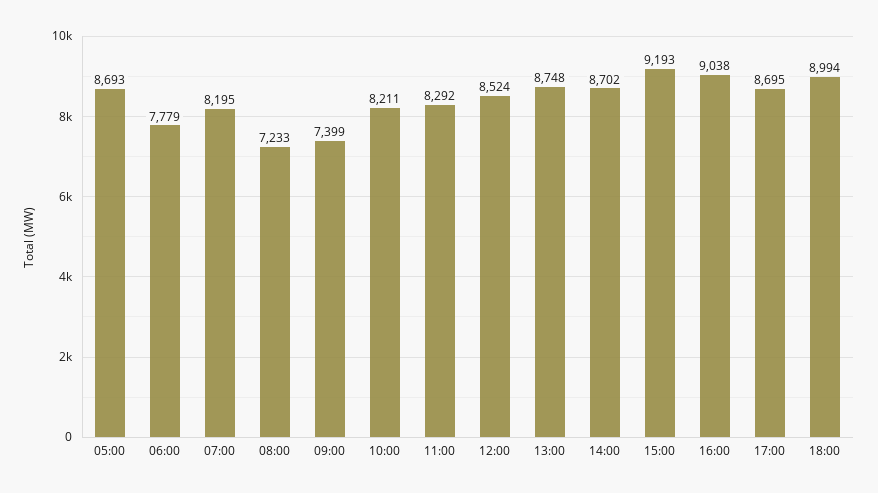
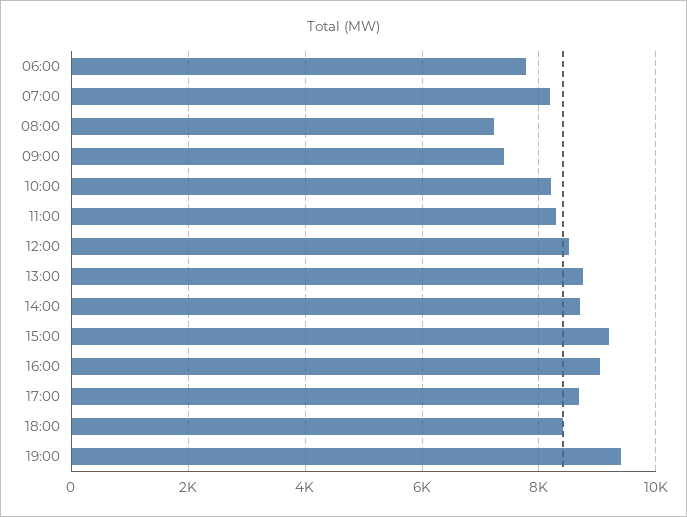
05:00: 8693 -> none
18:00: 8994 -> 8400
19:00: none -> 9400

